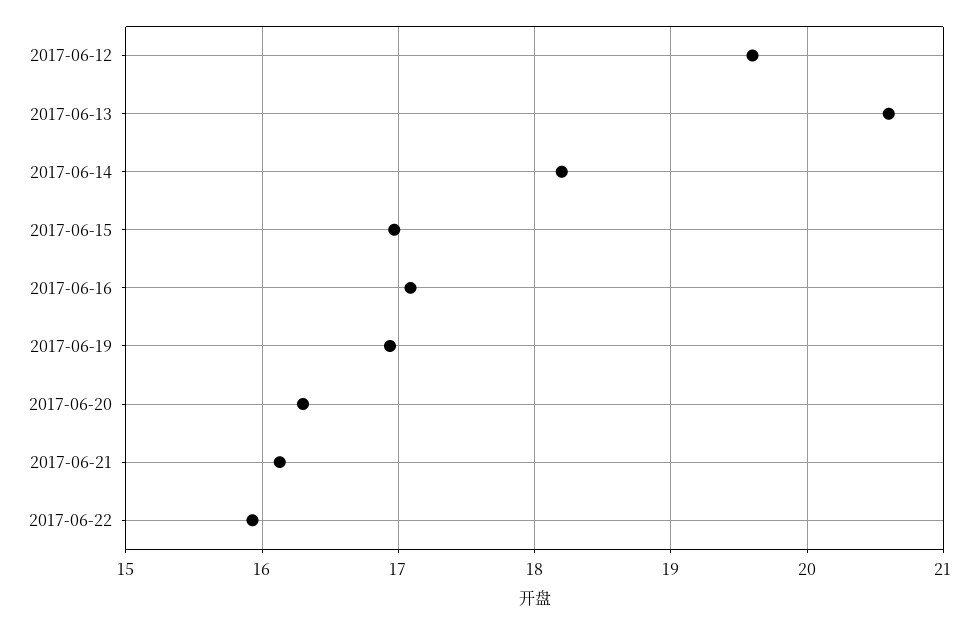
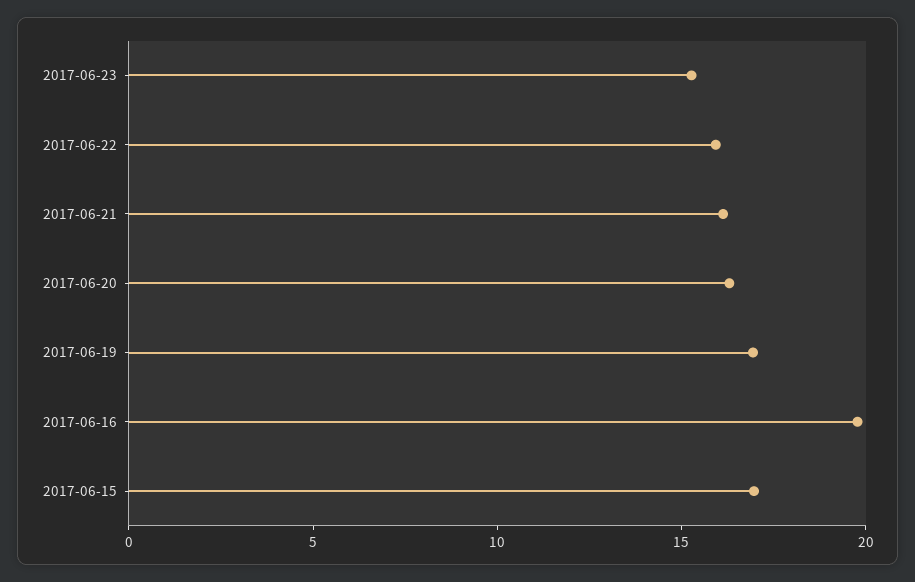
2017-06-12: 19.6 -> none
2017-06-13: 20.6 -> none
2017-06-14: 18.2 -> none
2017-06-16: 17.1 -> 20
2017-06-23: none -> 15

